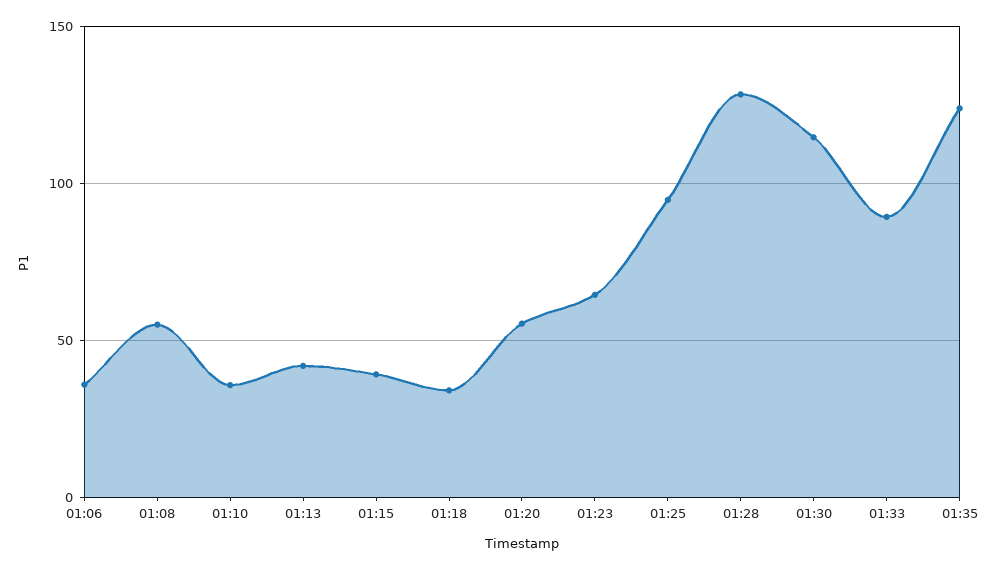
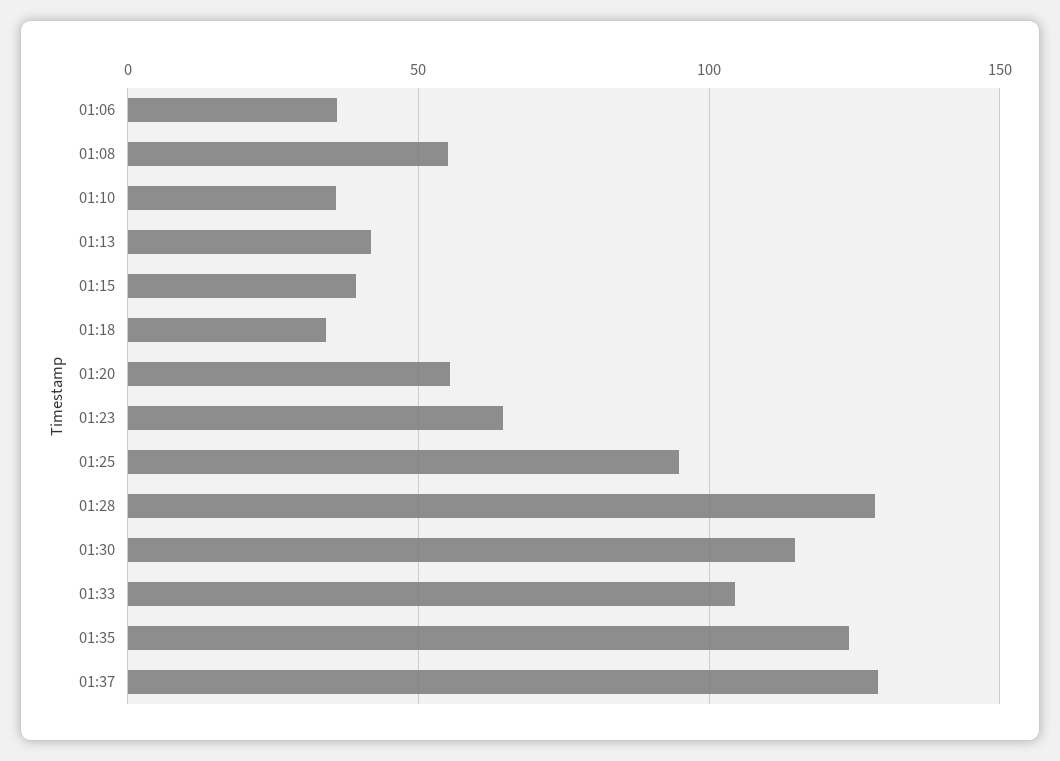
01:33: 90 -> 105
01:37: none -> 130

